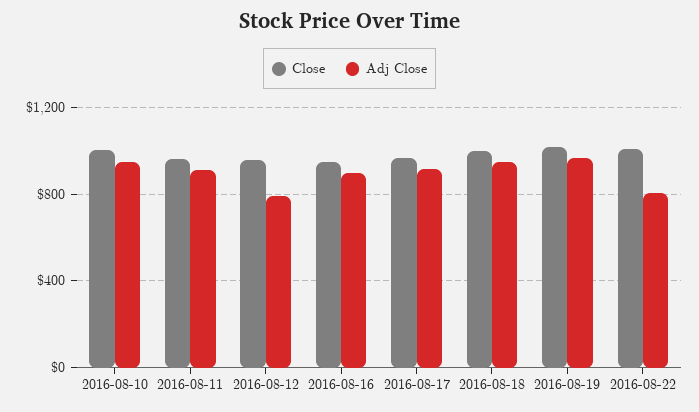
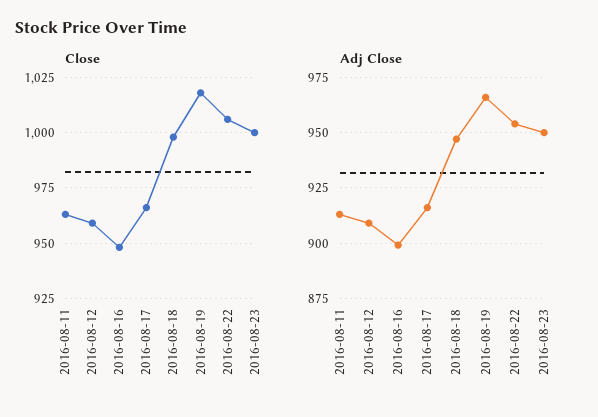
Close, 2016-08-10: 1000 -> none
Adj Close, 2016-08-10: 950 -> none
Adj Close, 2016-08-12: 800 -> 910
Adj Close, 2016-08-22: 800 -> 955
Close, 2016-08-23: none -> 1000
Adj Close, 2016-08-23: none -> 950

